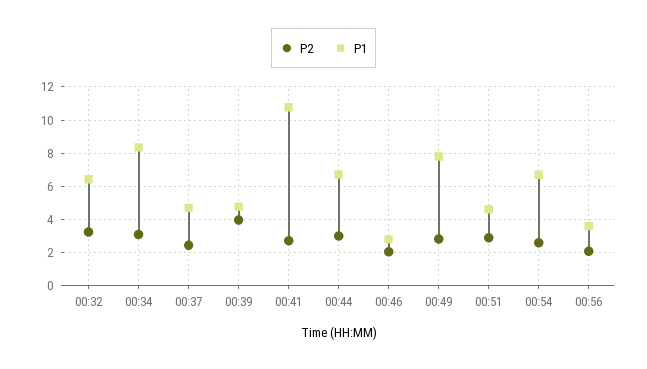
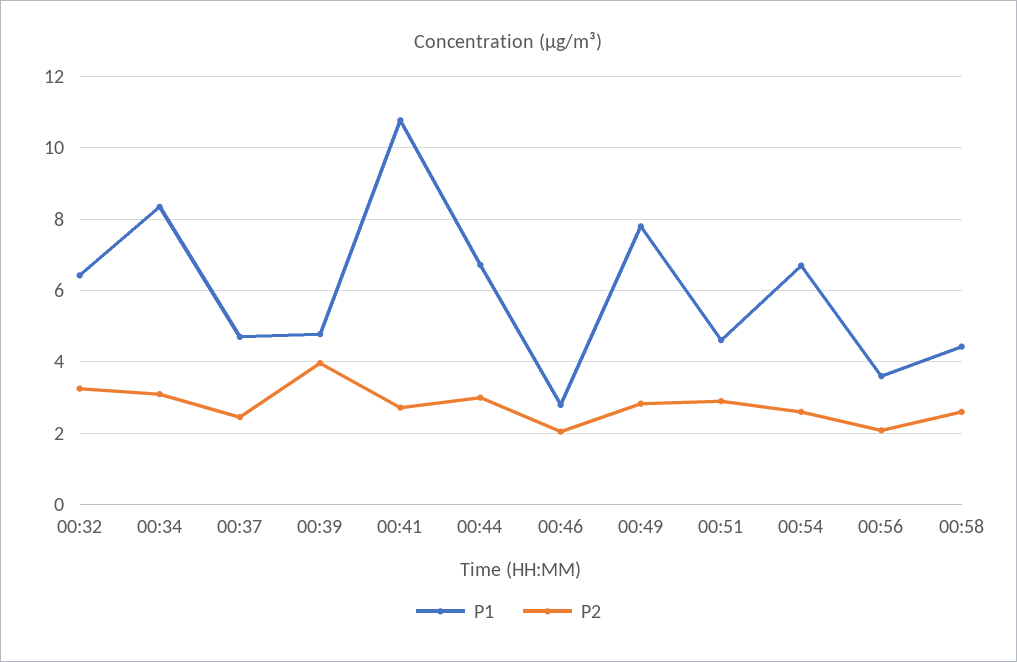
P1, 00:58: none -> 4.4
P2, 00:58: none -> 2.6

